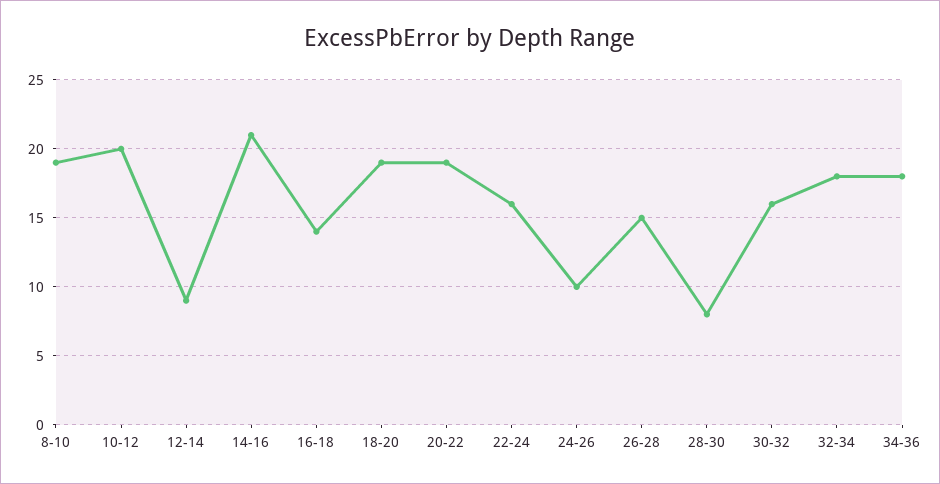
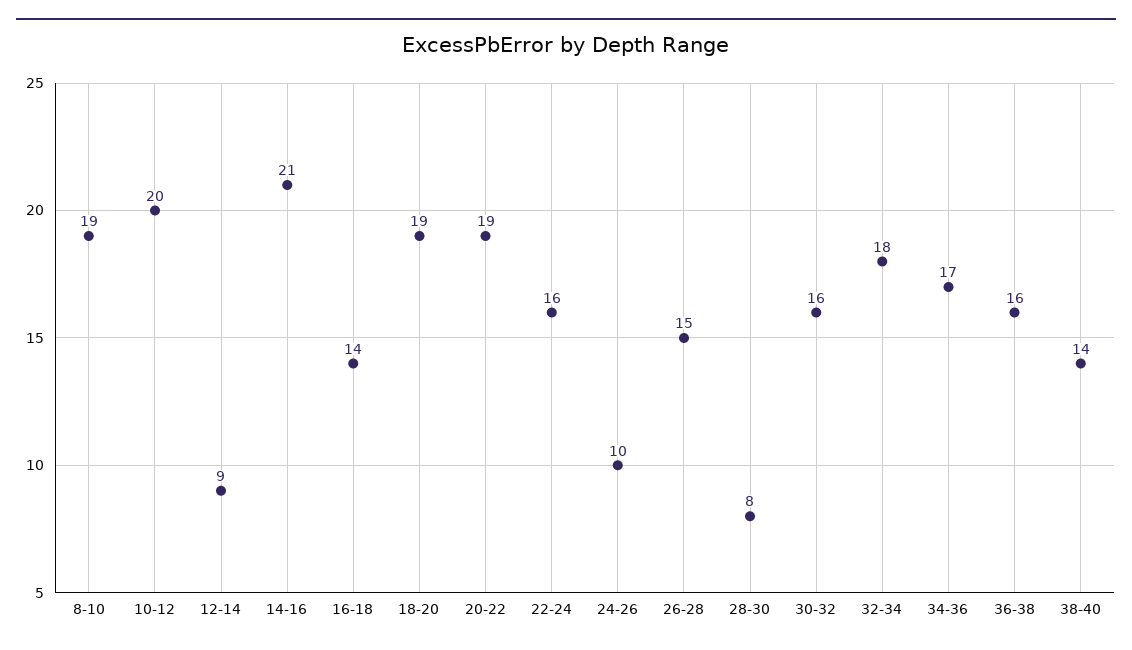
34-36: 18 -> 17
36-38: none -> 16
38-40: none -> 14

